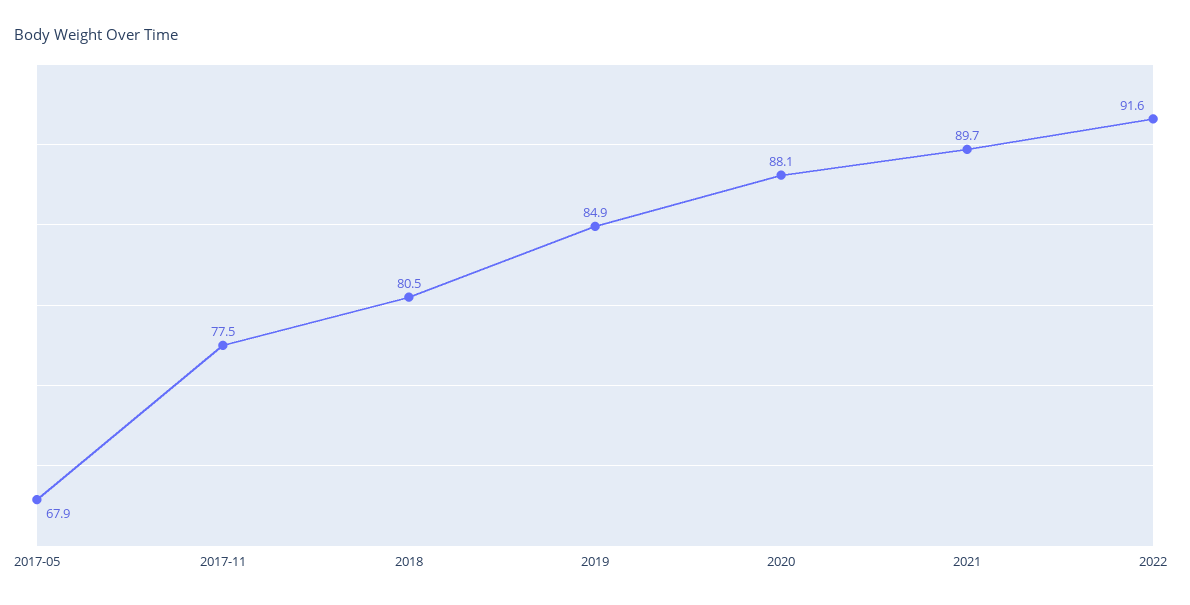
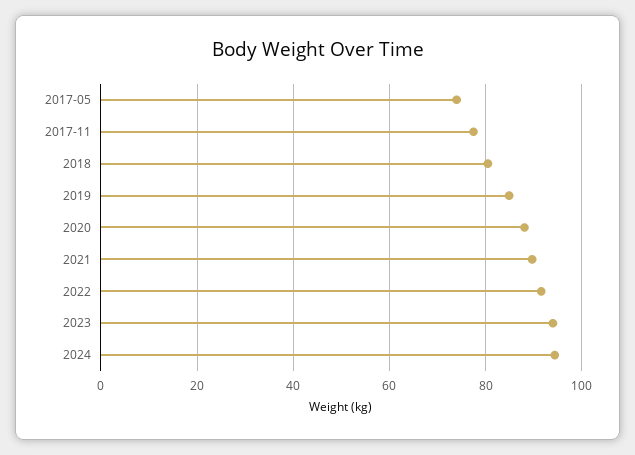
2017-05: 67.9 -> 74
2023: none -> 94
2024: none -> 94

